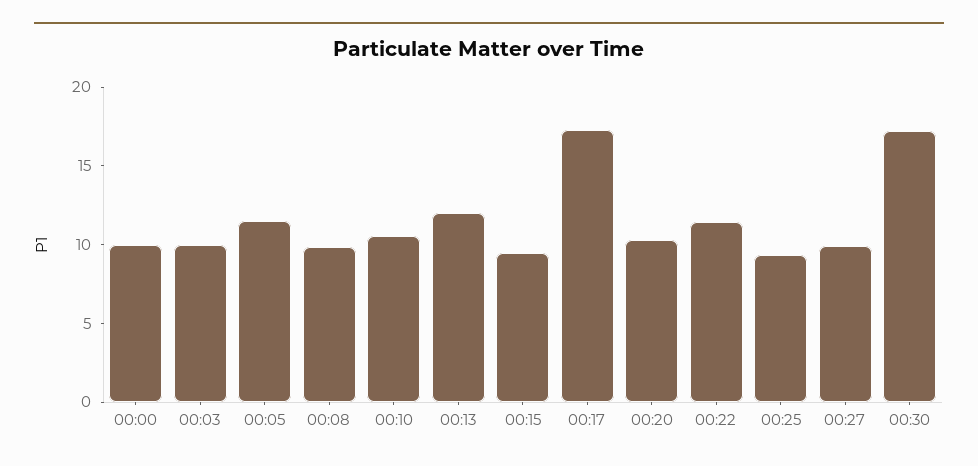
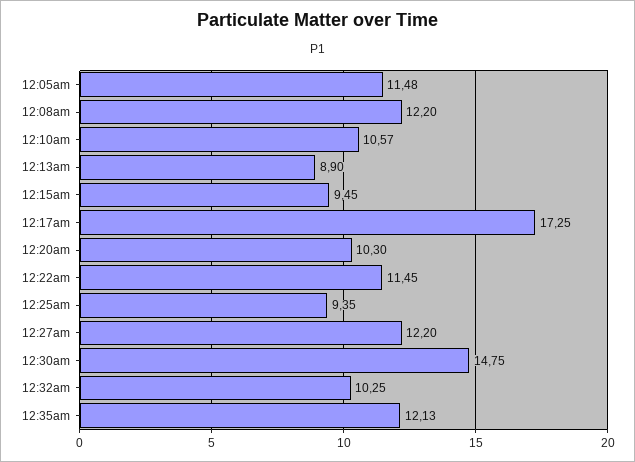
00:00: 10 -> none
00:03: 10 -> none
00:08: 10 -> 12.2
00:13: 12 -> 8.9
00:27: 10 -> 12.2
00:30: 17 -> 14.75
12:32am: none -> 10.25
12:35am: none -> 12.13

